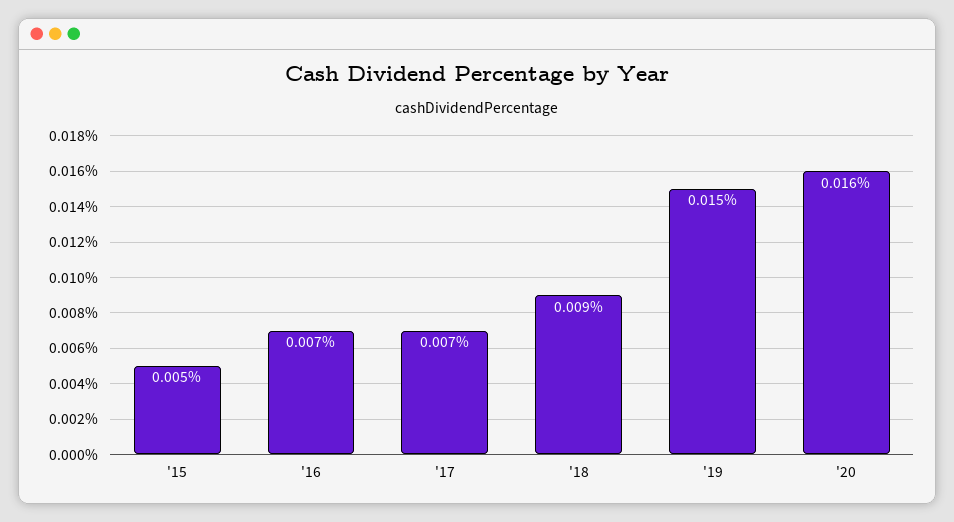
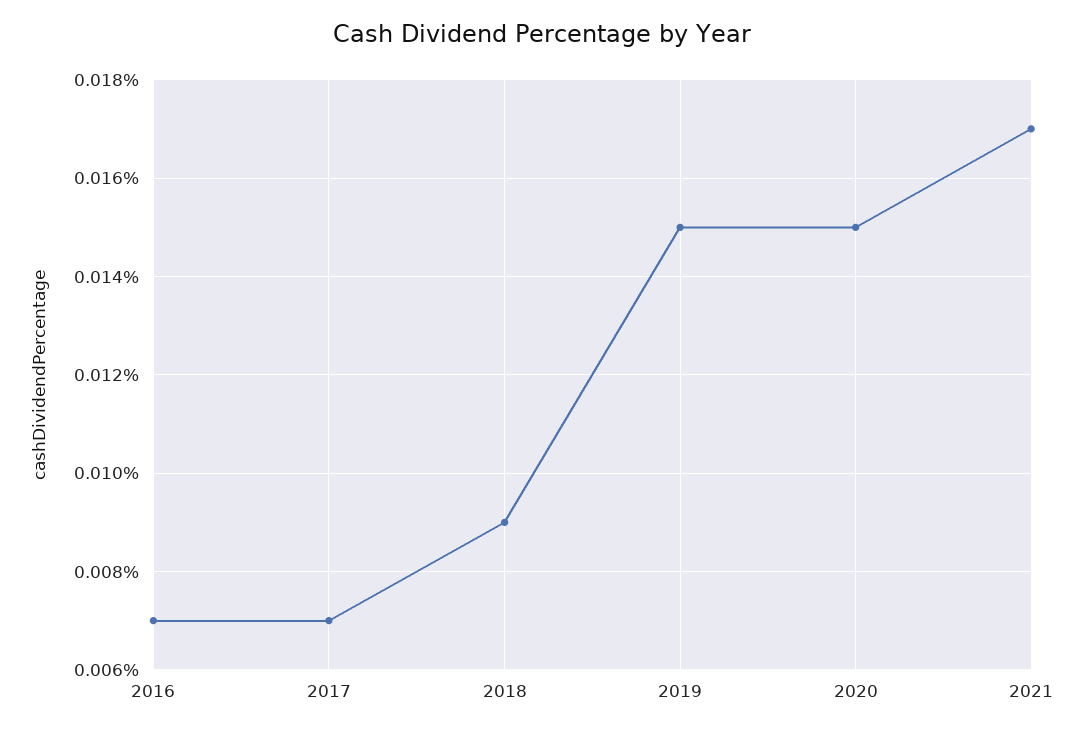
'15: 0.005 -> none
'20: 0.016 -> 0.015
2021: none -> 0.017

